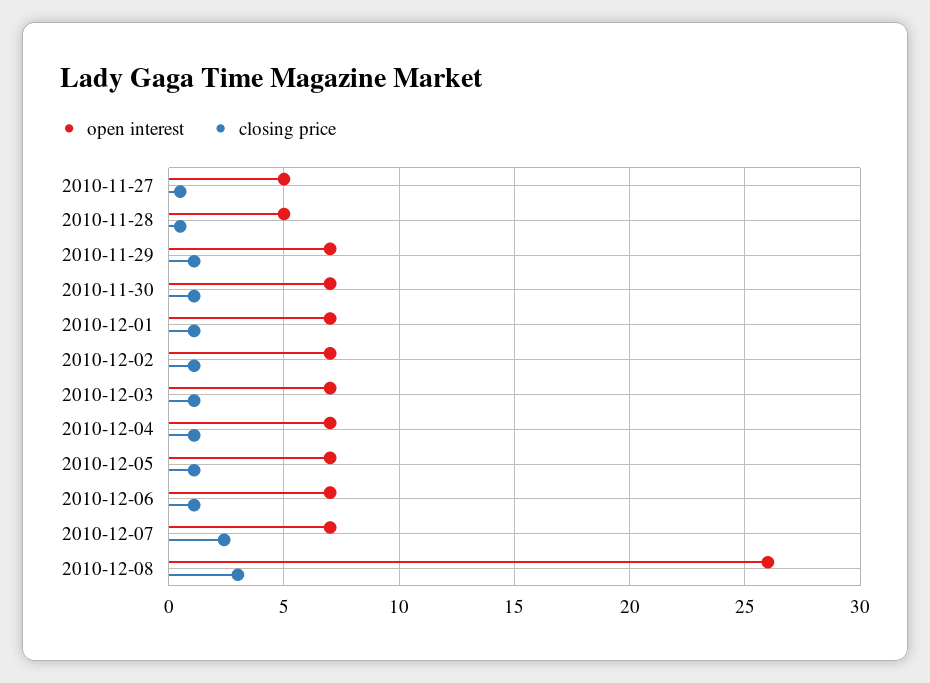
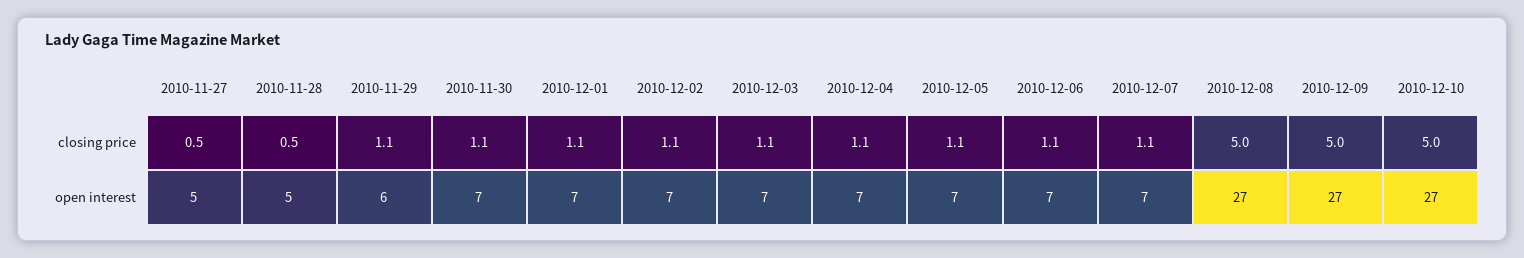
open interest, 2010-11-29: 7 -> 6
closing price, 2010-12-07: 2.5 -> 1.1
open interest, 2010-12-08: 26 -> 27
closing price, 2010-12-08: 3 -> 5
closing price, 2010-12-09: none -> 5
closing price, 2010-12-10: none -> 5
open interest, 2010-12-09: none -> 27
open interest, 2010-12-10: none -> 27

